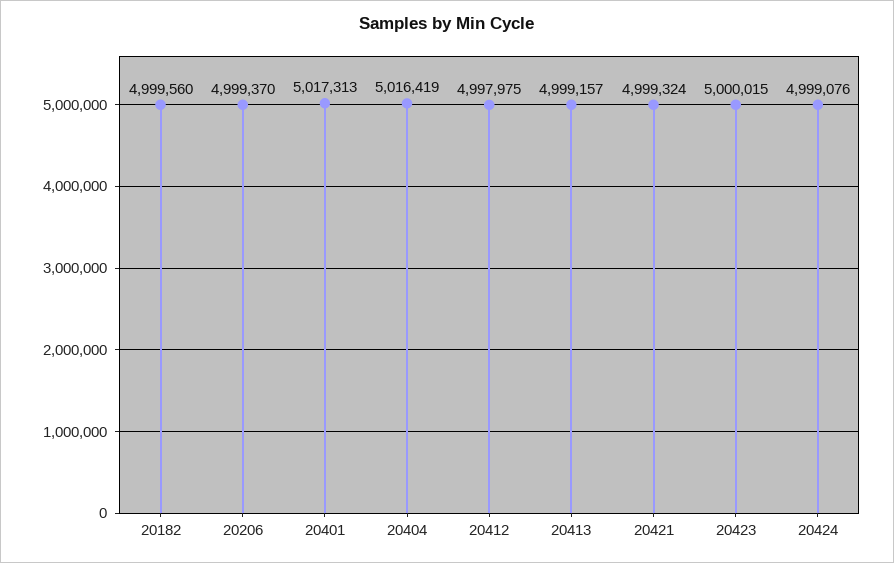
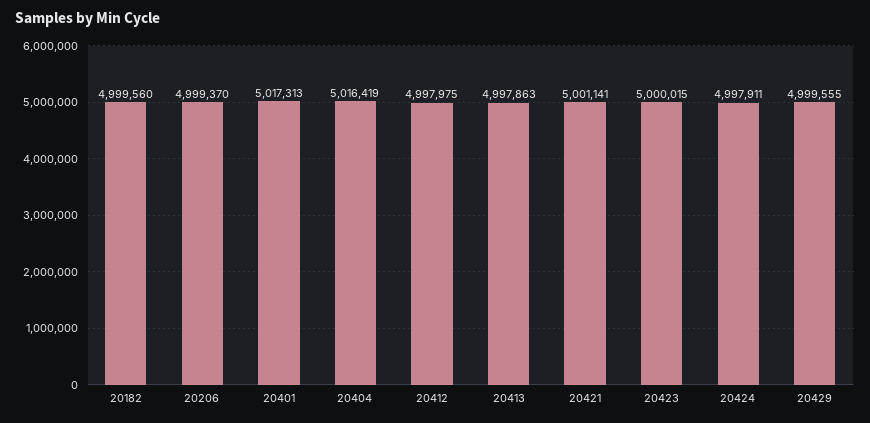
20413: 4999157 -> 4997863
20421: 4999324 -> 5001141
20424: 4999076 -> 4997911
20429: none -> 4999555

